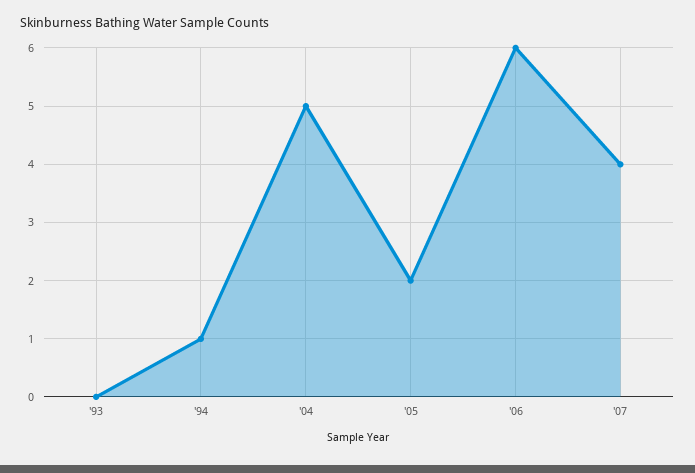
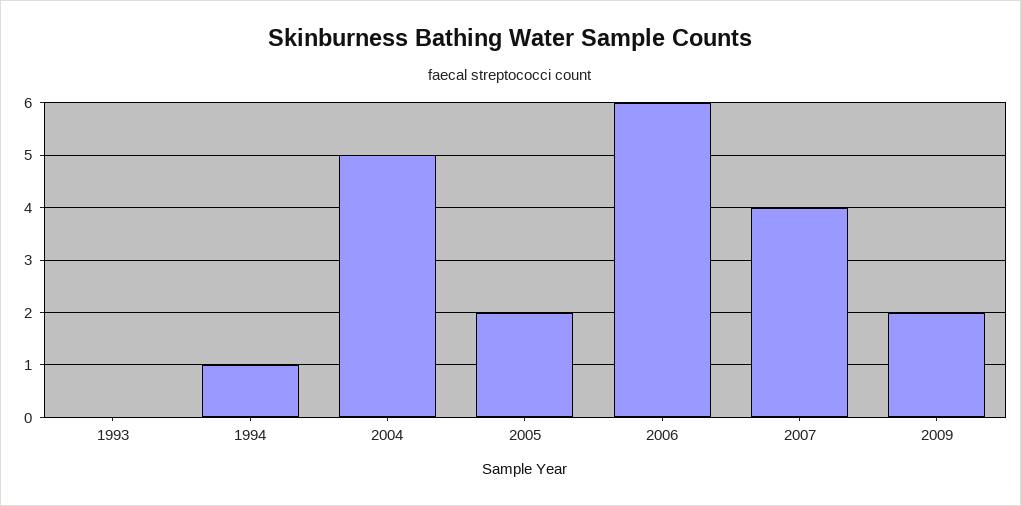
2009: none -> 2

